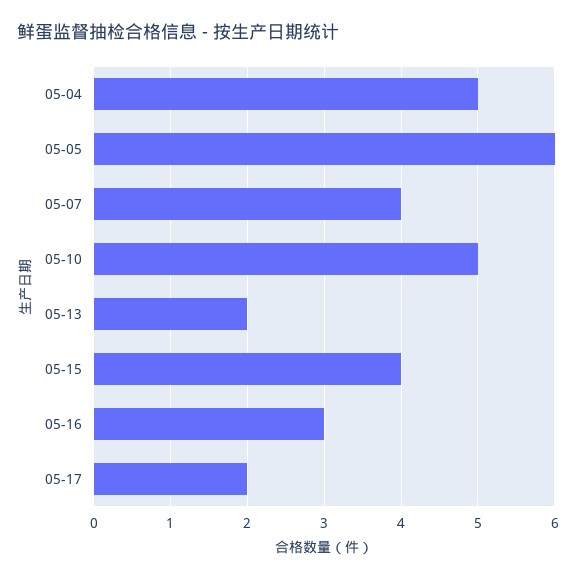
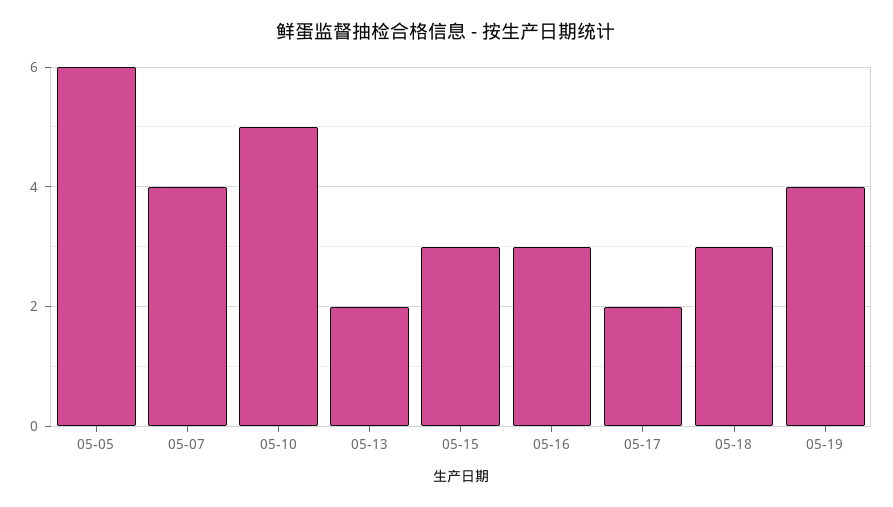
05-04: 5 -> none
05-15: 4 -> 3
05-18: none -> 3
05-19: none -> 4

